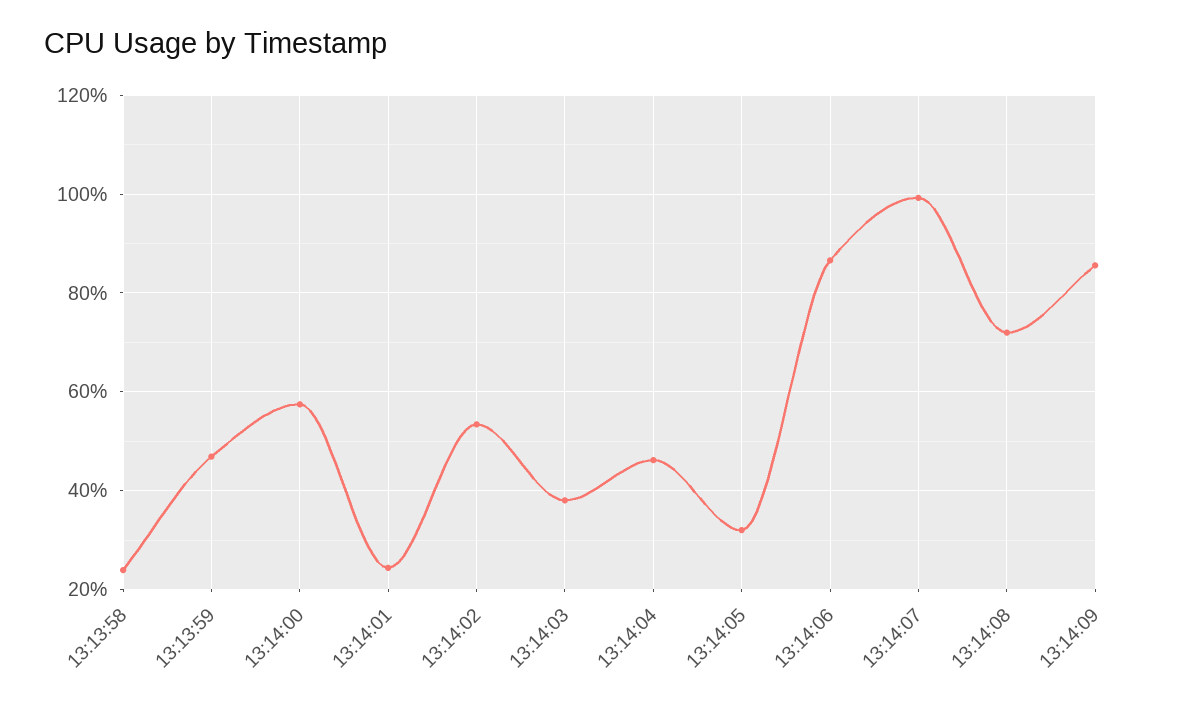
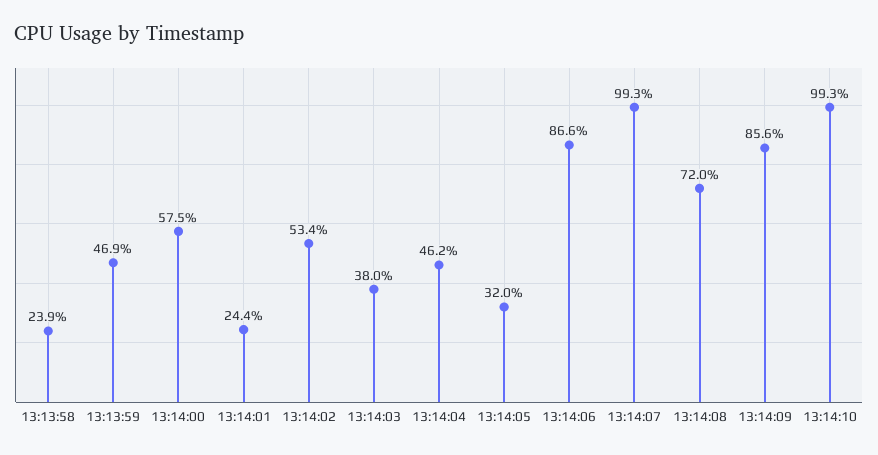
13:14:10: none -> 99.3

